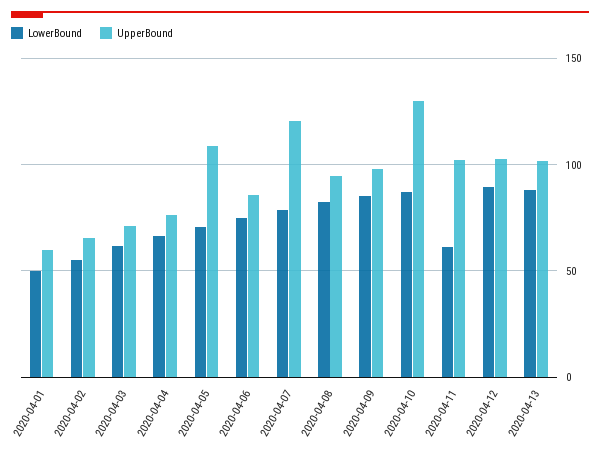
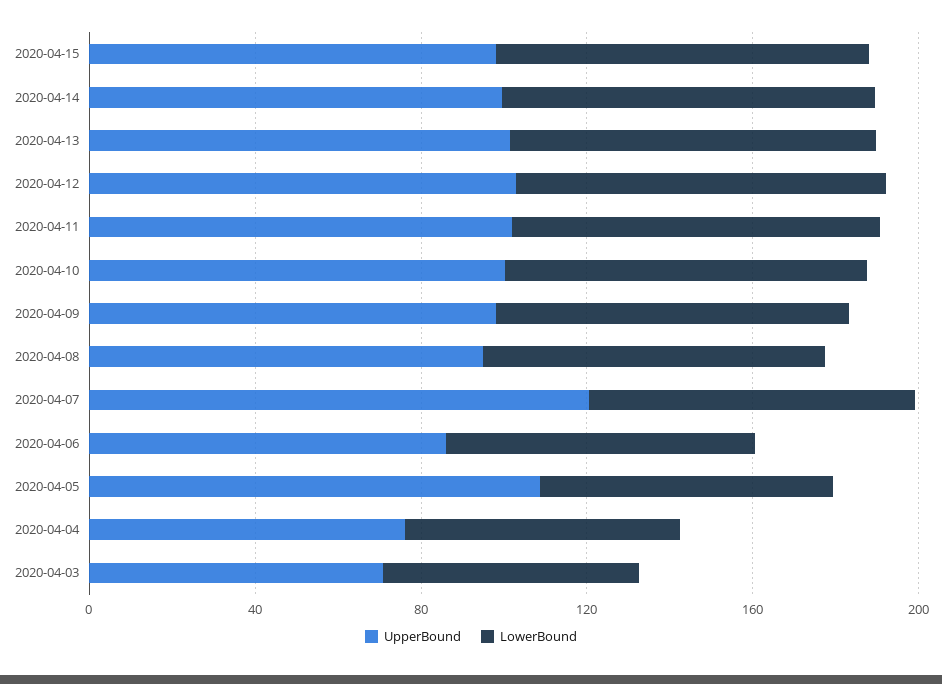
LowerBound, 2020-04-01: 50 -> none
UpperBound, 2020-04-01: 60 -> none
LowerBound, 2020-04-02: 55 -> none
UpperBound, 2020-04-02: 65 -> none
UpperBound, 2020-04-10: 130 -> 100
LowerBound, 2020-04-11: 60 -> 90
UpperBound, 2020-04-15: none -> 100
LowerBound, 2020-04-15: none -> 90
UpperBound, 2020-04-14: none -> 100
LowerBound, 2020-04-14: none -> 90

